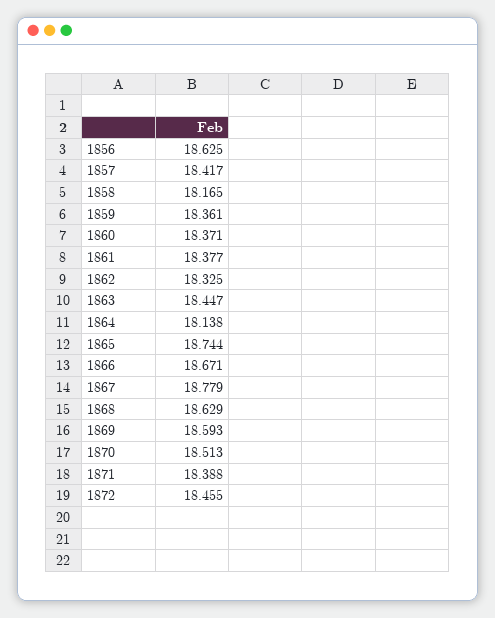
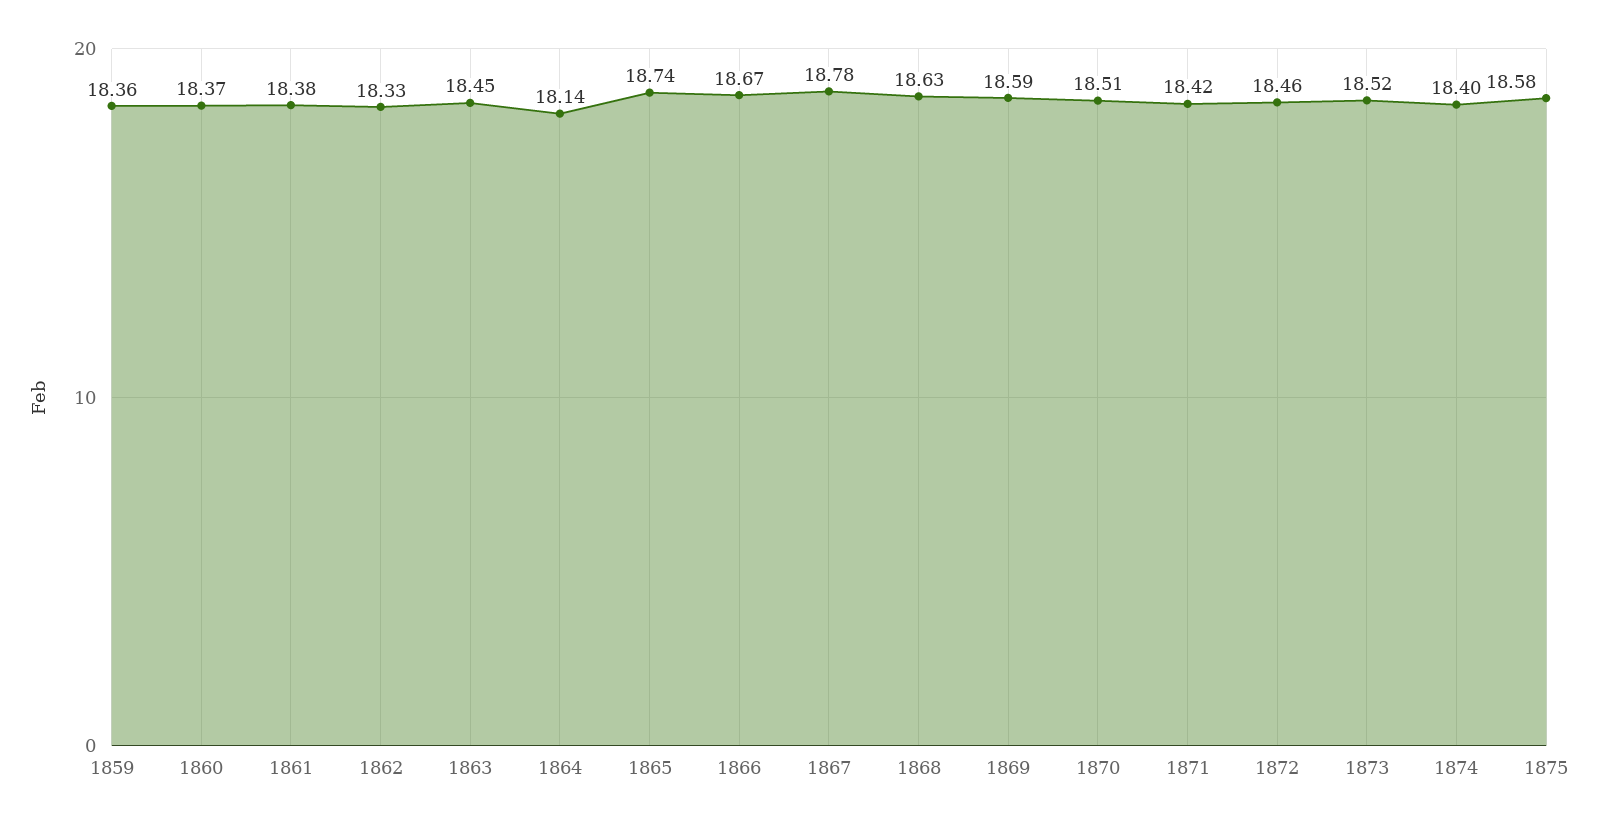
1856: 18.625 -> none
1857: 18.417 -> none
1858: 18.165 -> none
1871: 18.388 -> 18.42
1873: none -> 18.52
1874: none -> 18.4
1875: none -> 18.58

